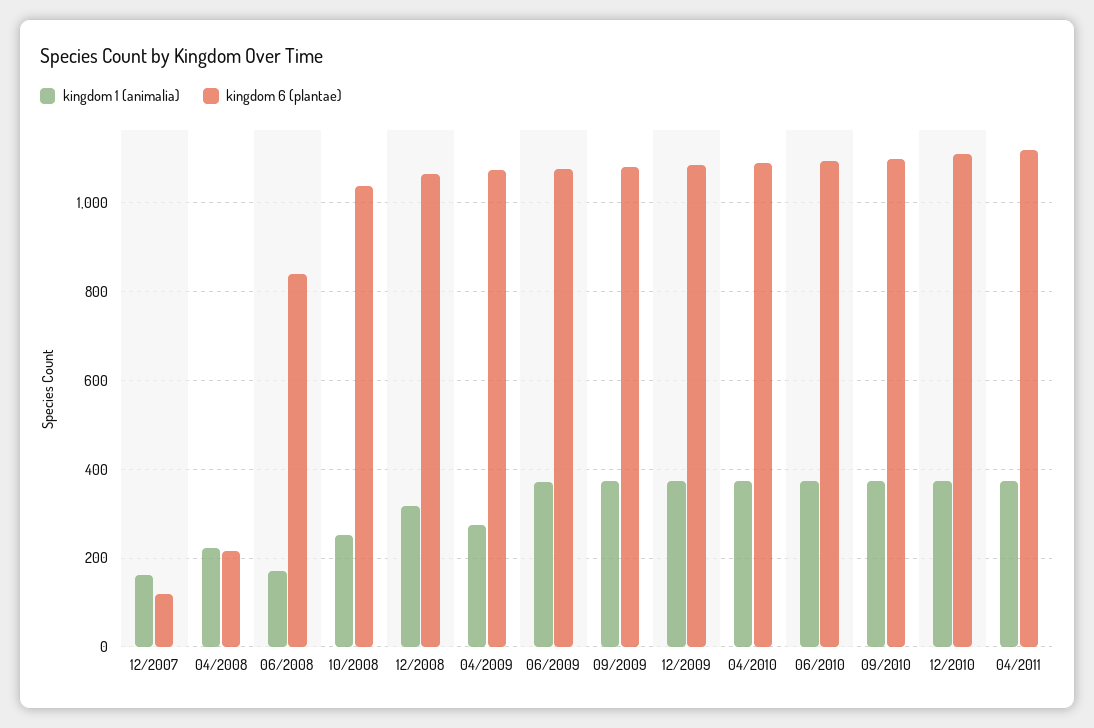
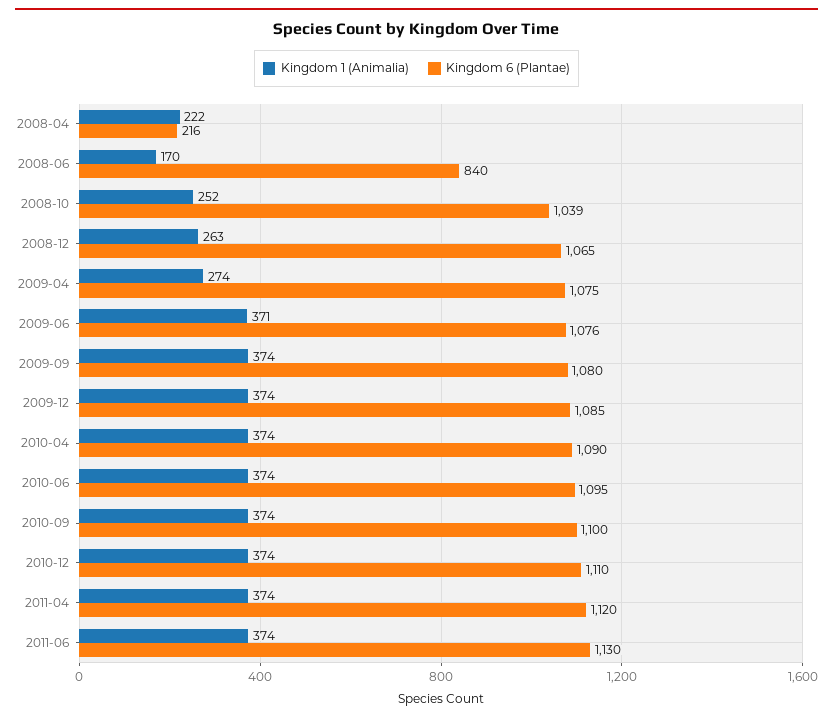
kingdom 1 (animalia), 12/2007: 160 -> none
kingdom 6 (plantae), 12/2007: 120 -> none
kingdom 1 (animalia), 12/2008: 320 -> 263
kingdom 1 (animalia), 2011-06: none -> 374
kingdom 6 (plantae), 2011-06: none -> 1130

